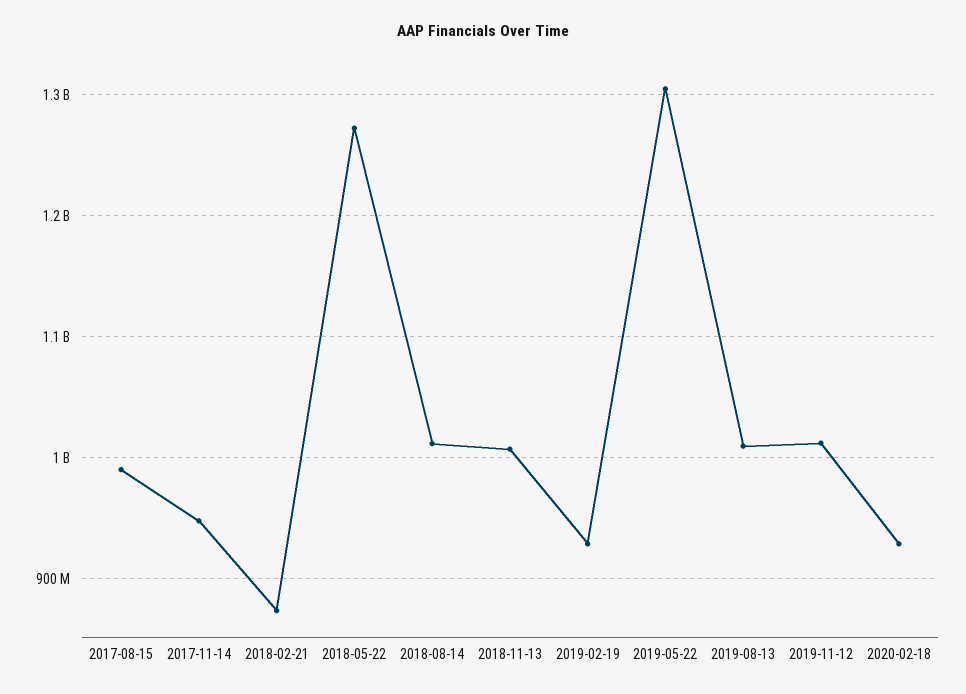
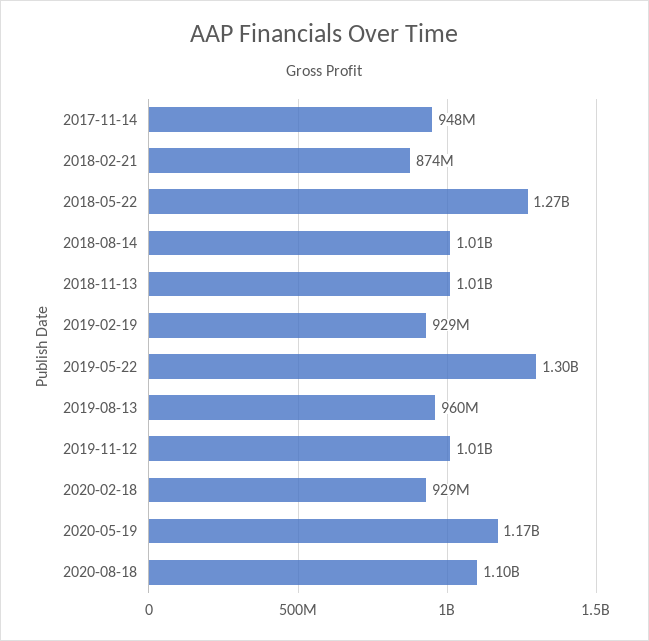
2017-08-15: 990000000 -> none
2019-08-13: 1010000000 -> 960000000
2020-05-19: none -> 1170000000
2020-08-18: none -> 1100000000

